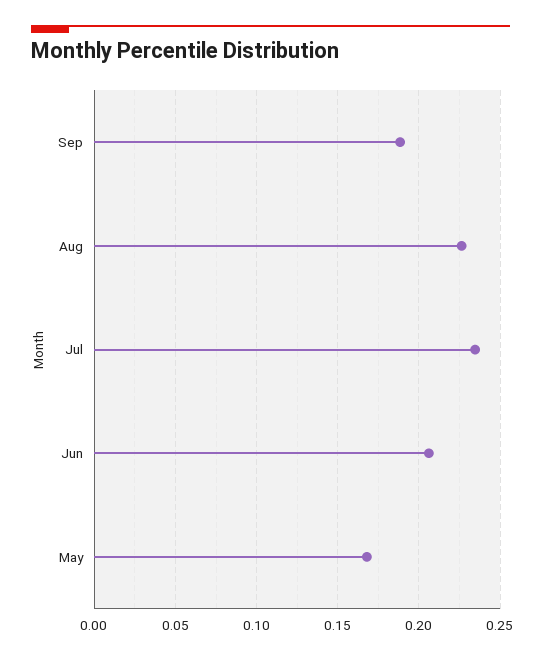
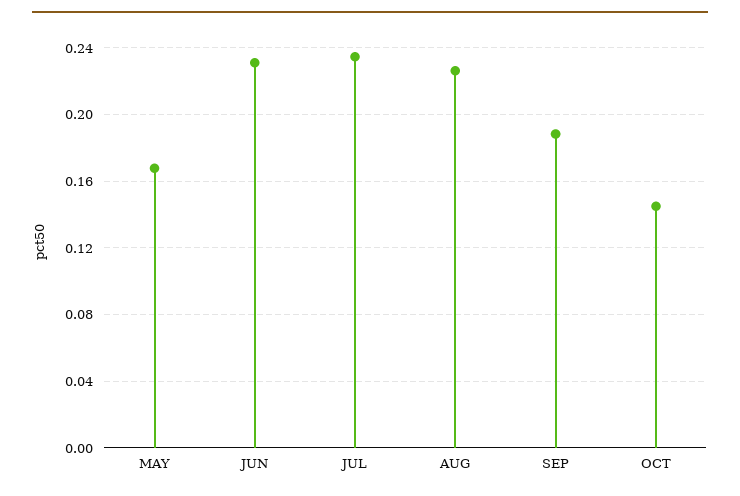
Jun: 0.205 -> 0.23
OCT: none -> 0.145

